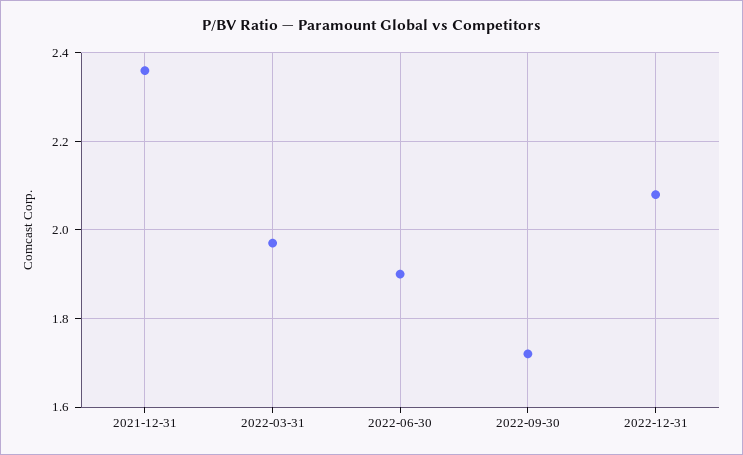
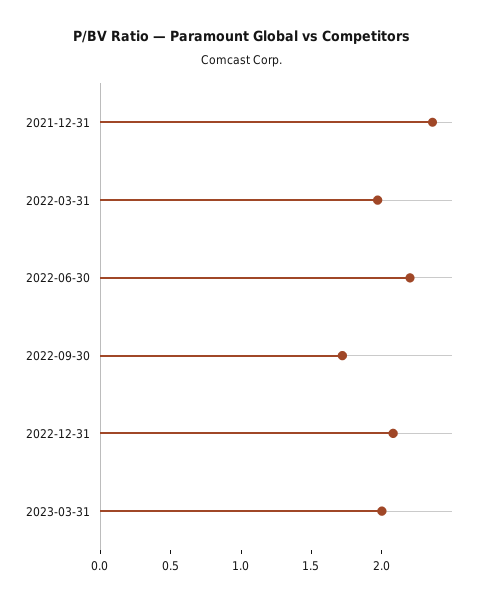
2022-06-30: 1.9 -> 2.2
2023-03-31: none -> 2

